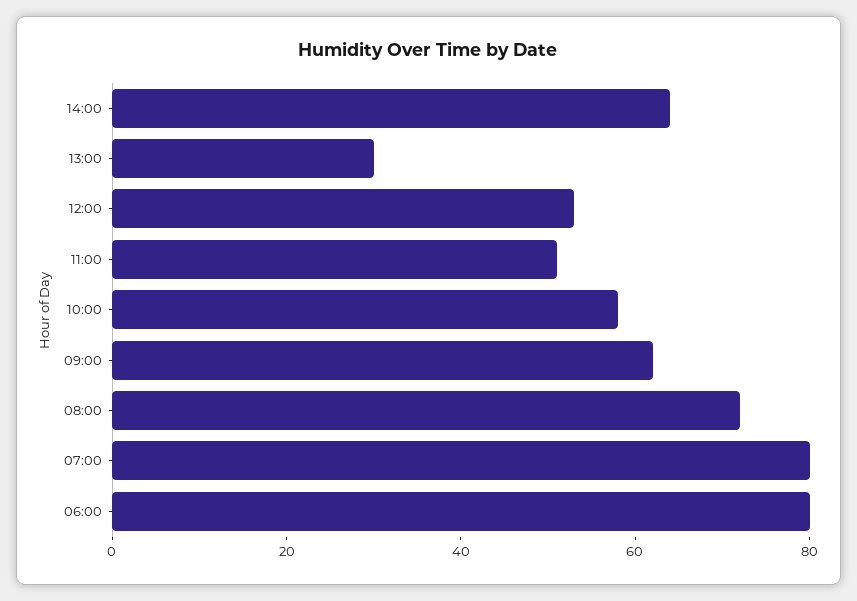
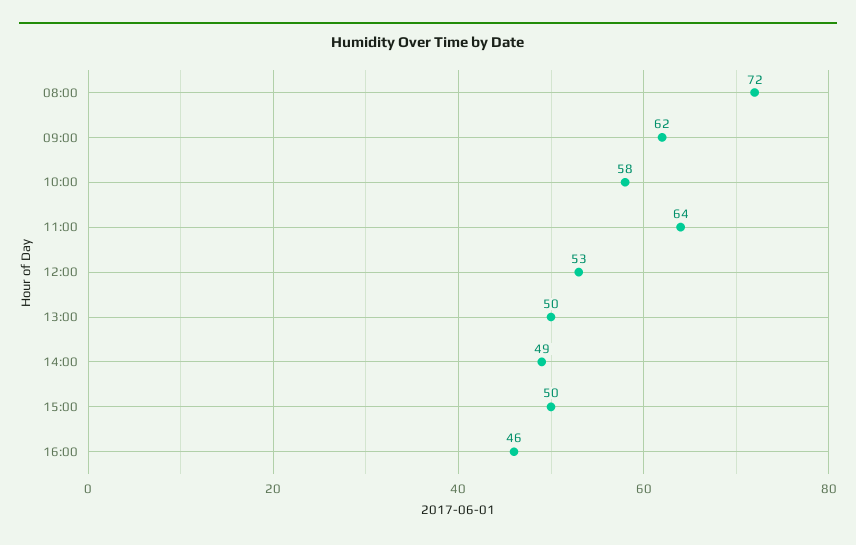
14:00: 65 -> 49
13:00: 30 -> 50
11:00: 50 -> 64
07:00: 80 -> none
06:00: 80 -> none
15:00: none -> 50
16:00: none -> 46

